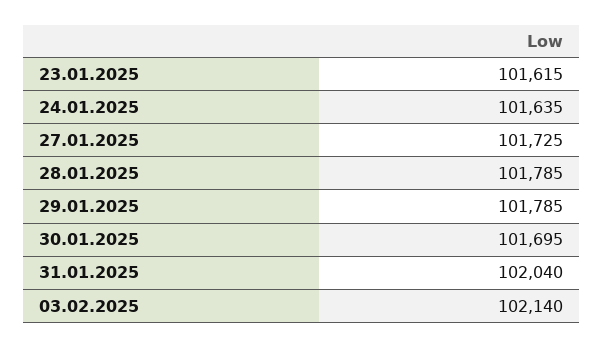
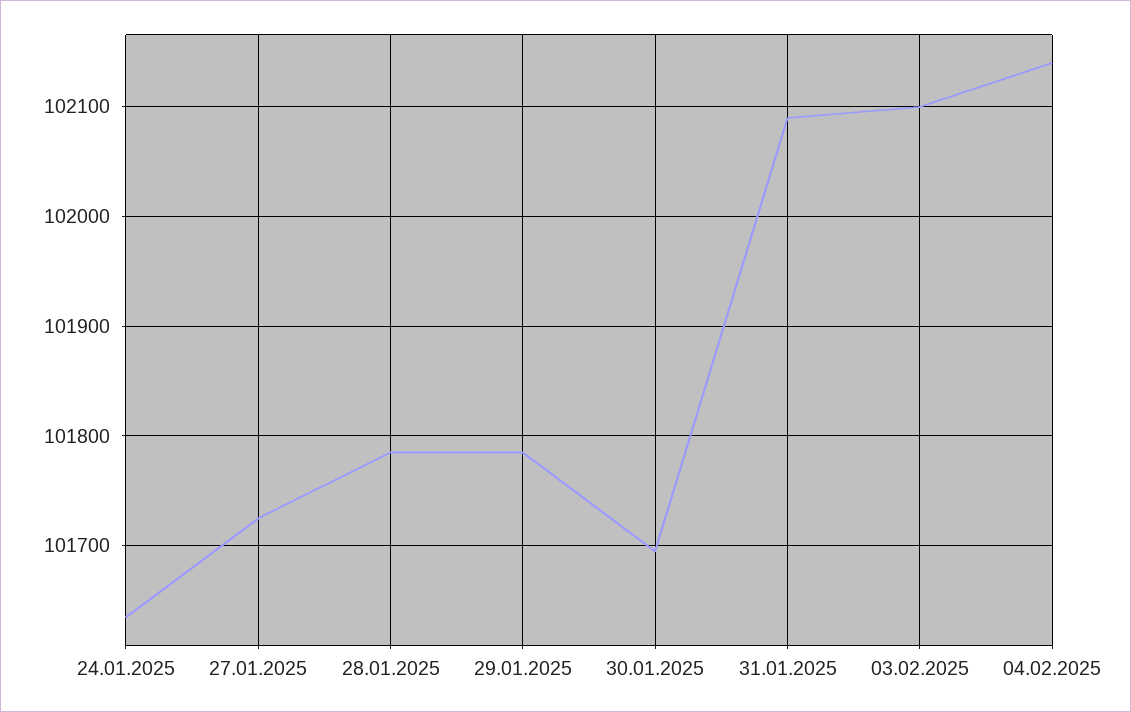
23.01.2025: 101615 -> none
31.01.2025: 102040 -> 102090
03.02.2025: 102140 -> 102100
04.02.2025: none -> 102140

